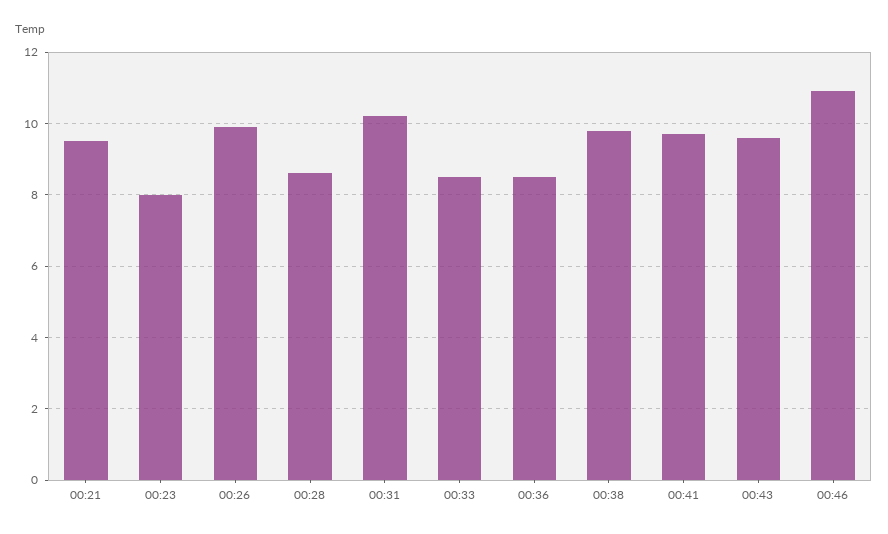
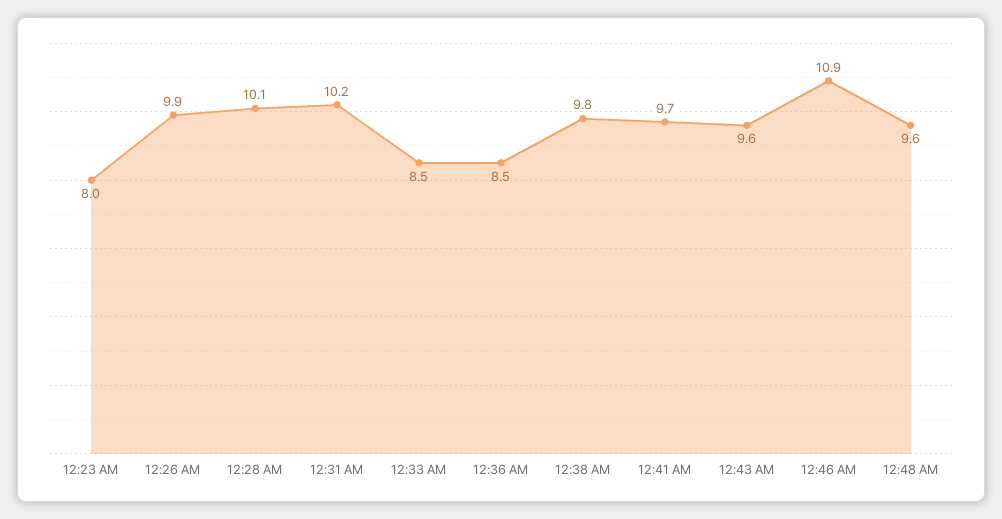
00:21: 9.5 -> none
00:28: 8.5 -> 10.1
12:48 AM: none -> 9.6

